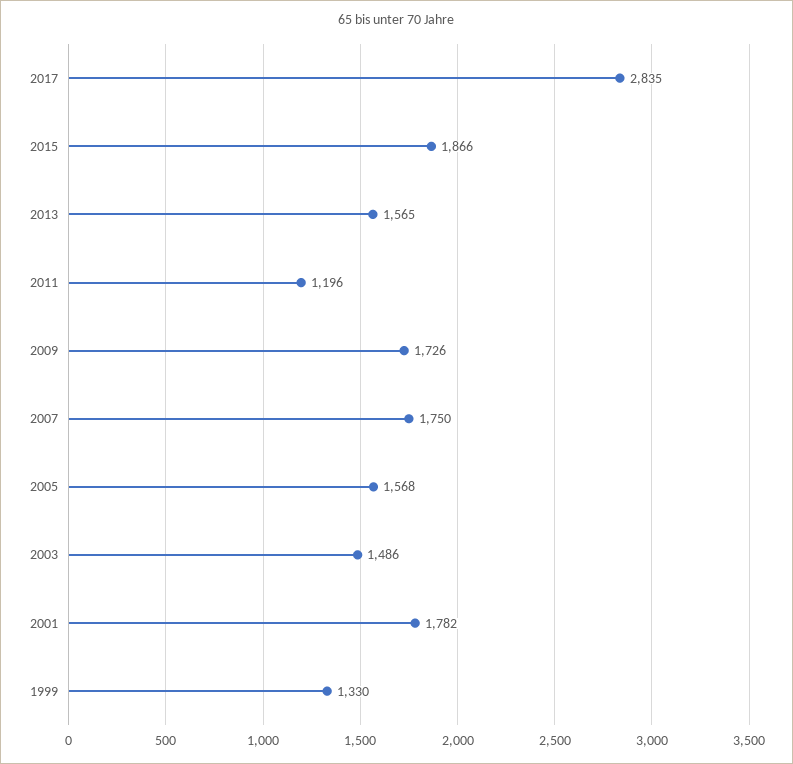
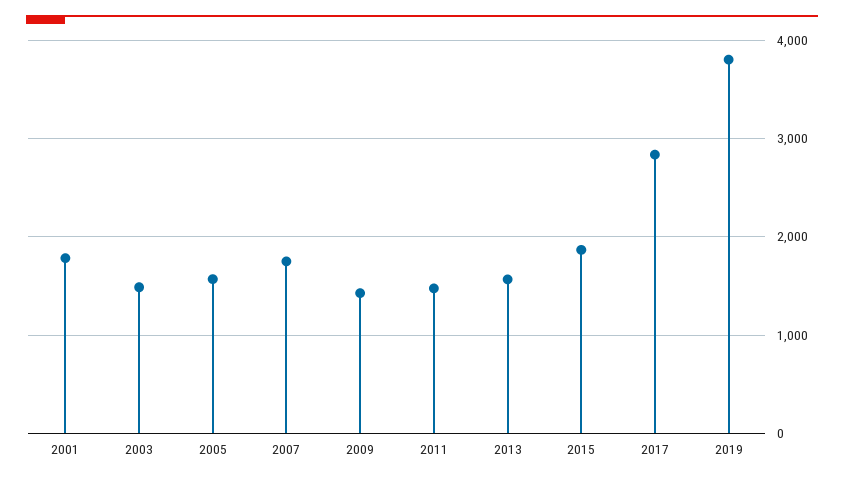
2011: 1196 -> 1500
2009: 1726 -> 1400
1999: 1330 -> none
2019: none -> 3800

